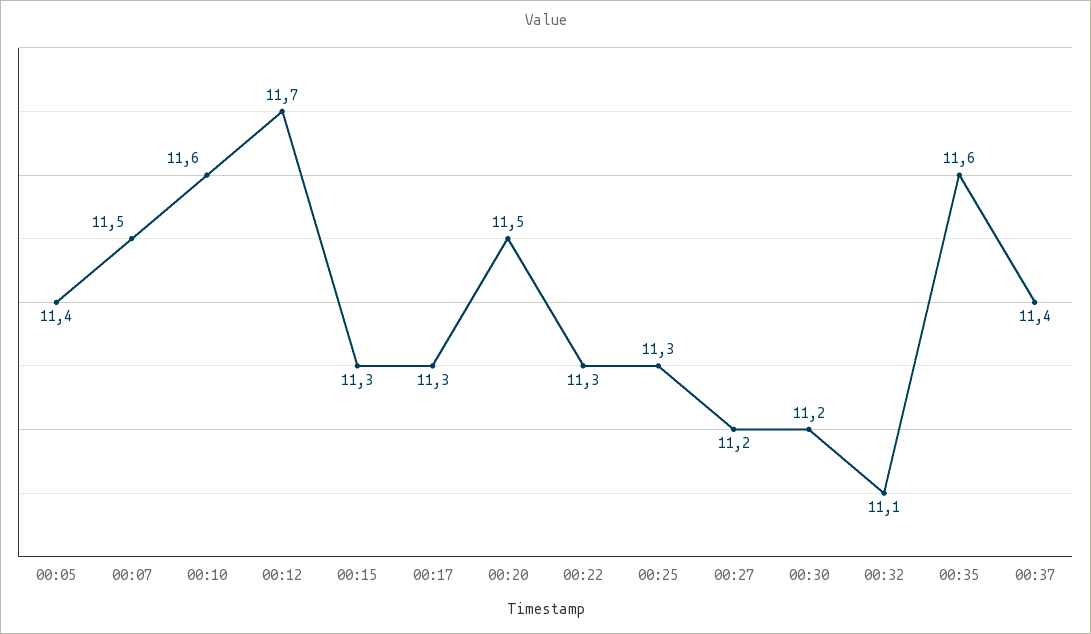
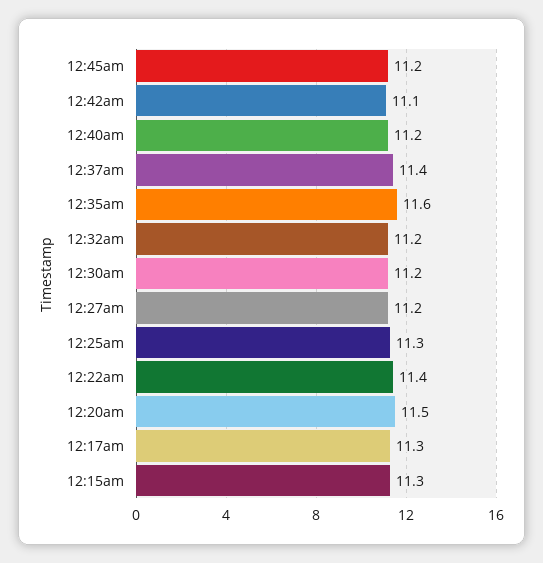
00:05: 11.4 -> none
00:07: 11.5 -> none
00:10: 11.6 -> none
00:12: 11.7 -> none
00:22: 11.3 -> 11.4
00:32: 11.1 -> 11.2
12:45am: none -> 11.2
12:42am: none -> 11.1
12:40am: none -> 11.2

